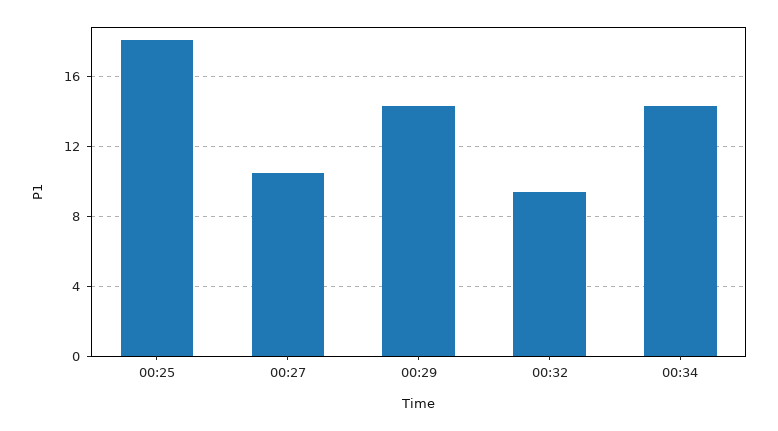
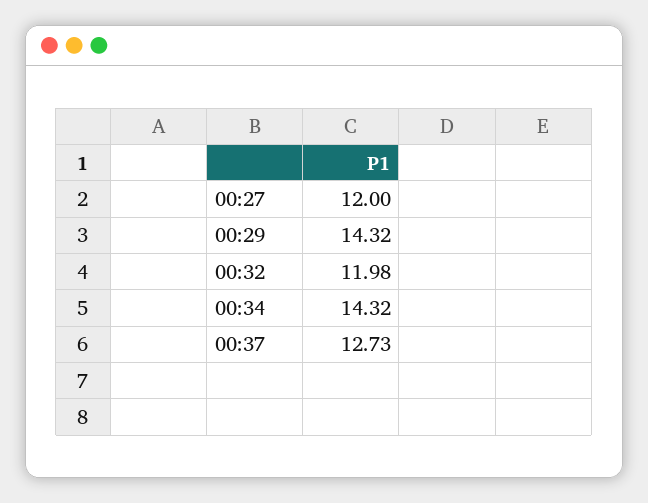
00:25: 18 -> none
00:27: 10.5 -> 12
00:32: 9.5 -> 11.98
00:37: none -> 12.73

